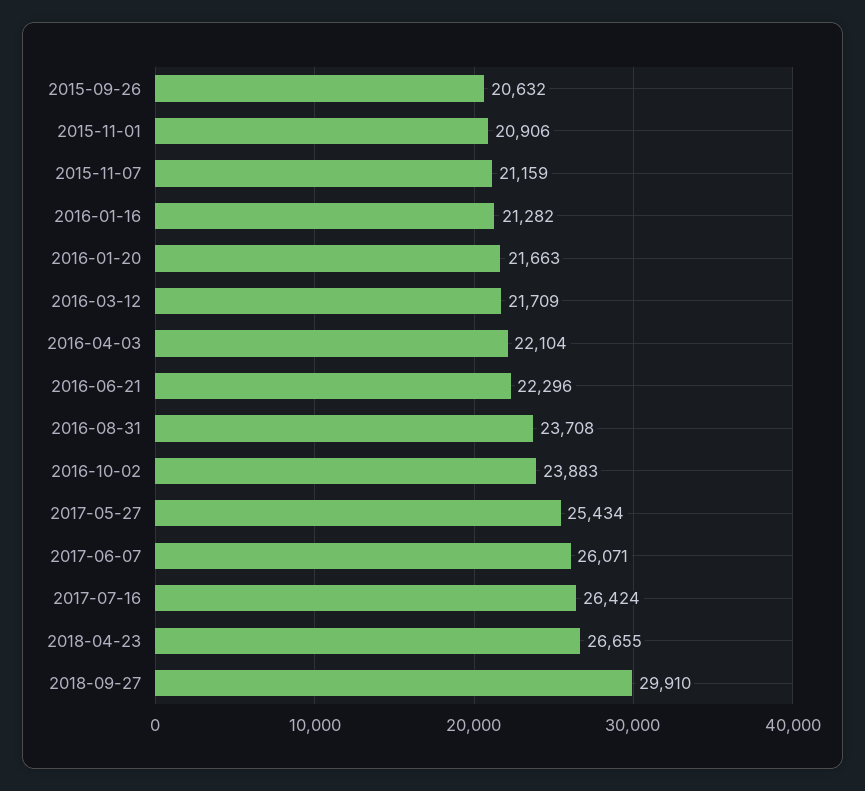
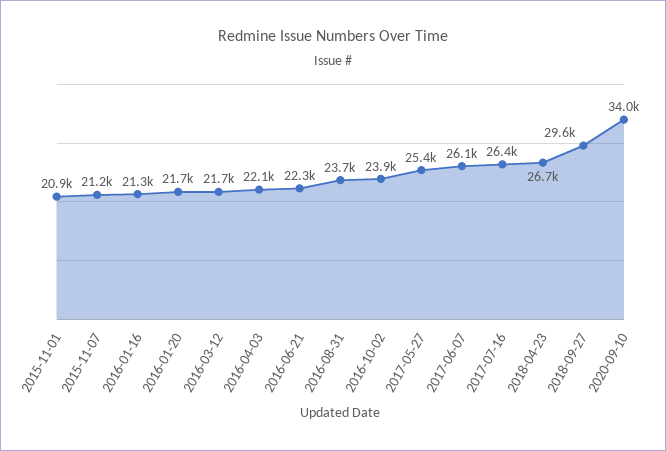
2015-09-26: 20632 -> none
2018-09-27: 29910 -> 29600
2020-09-10: none -> 34000

